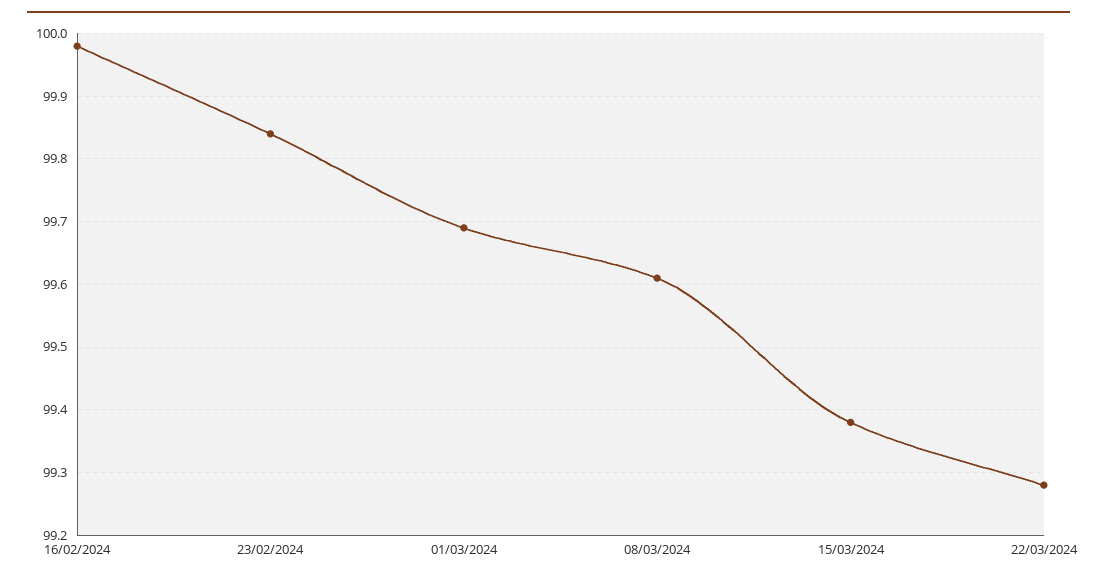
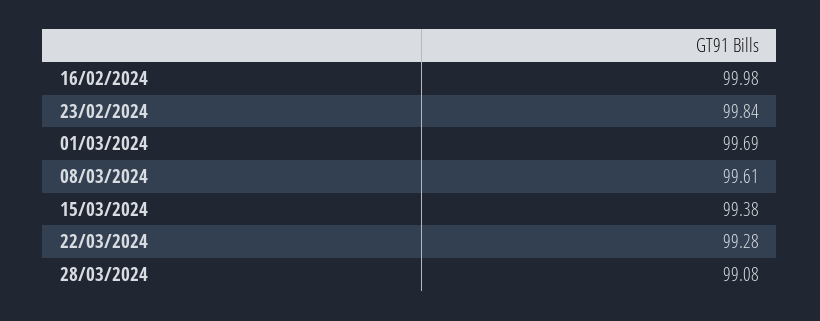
28/03/2024: none -> 99.08

